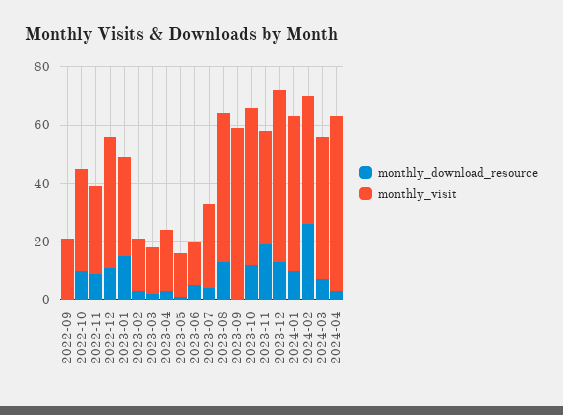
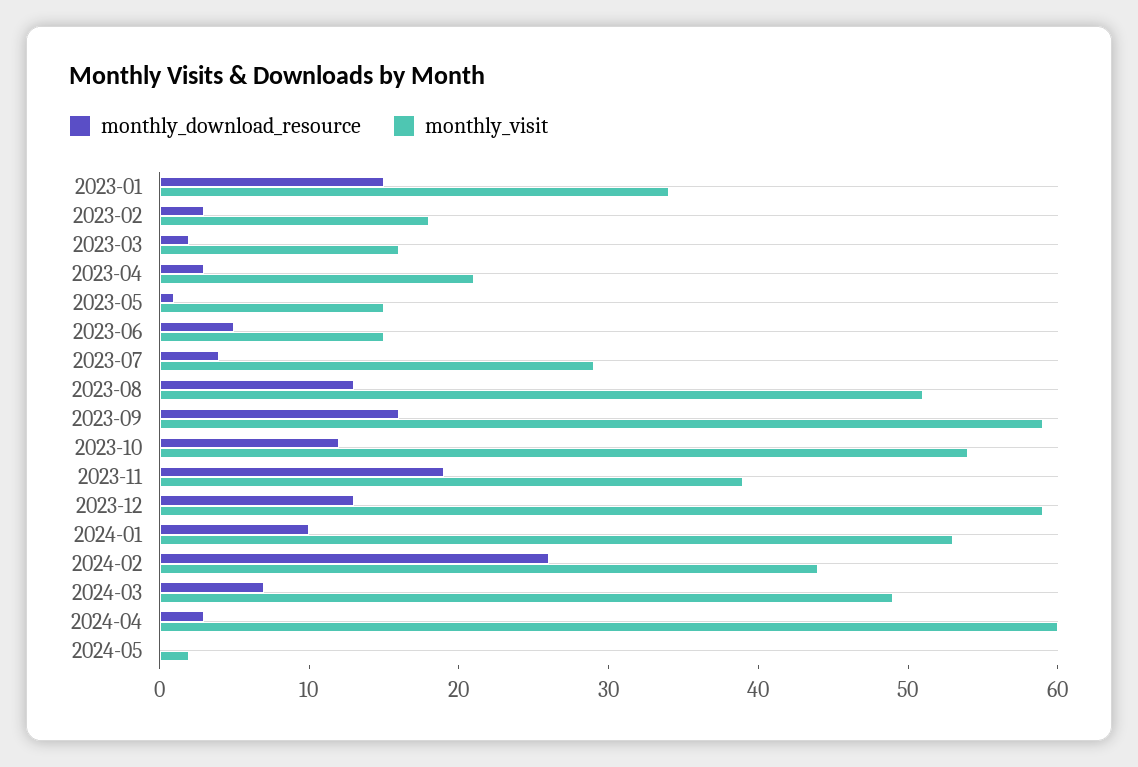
monthly_download_resource, 2022-09: 0 -> none
monthly_visit, 2022-09: 20 -> none
monthly_download_resource, 2022-10: 10 -> none
monthly_visit, 2022-10: 35 -> none
monthly_download_resource, 2022-11: 10 -> none
monthly_visit, 2022-11: 30 -> none
monthly_download_resource, 2022-12: 10 -> none
monthly_visit, 2022-12: 45 -> none
monthly_download_resource, 2023-09: 0 -> 16
monthly_download_resource, 2024-05: none -> 0
monthly_visit, 2024-05: none -> 2

